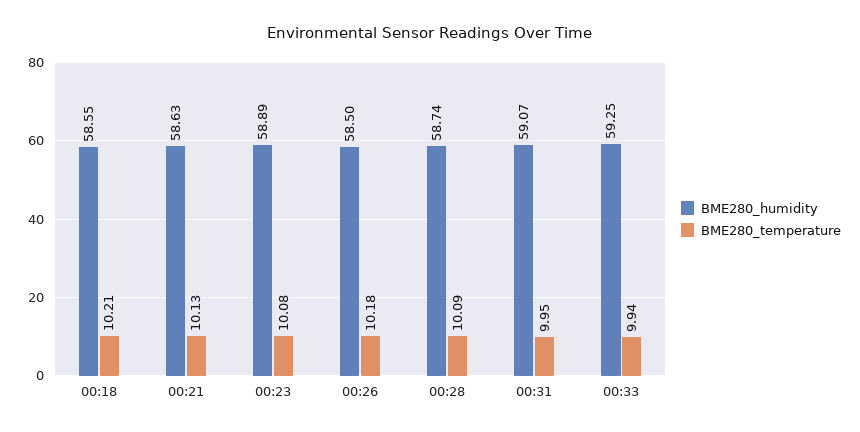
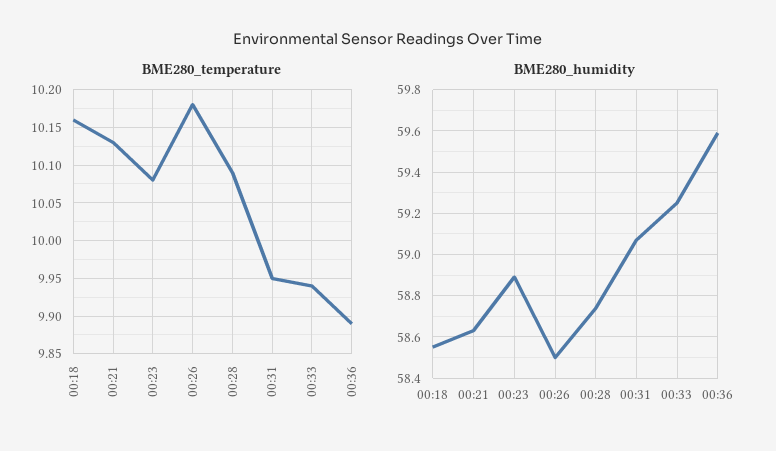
BME280_temperature, 00:18: 10.21 -> 10.16
BME280_temperature, 00:36: none -> 9.89
BME280_humidity, 00:36: none -> 59.6

